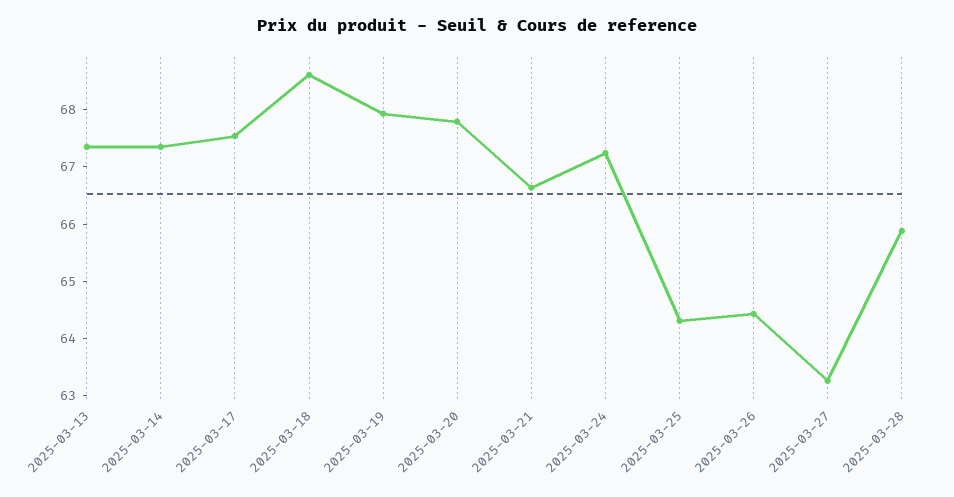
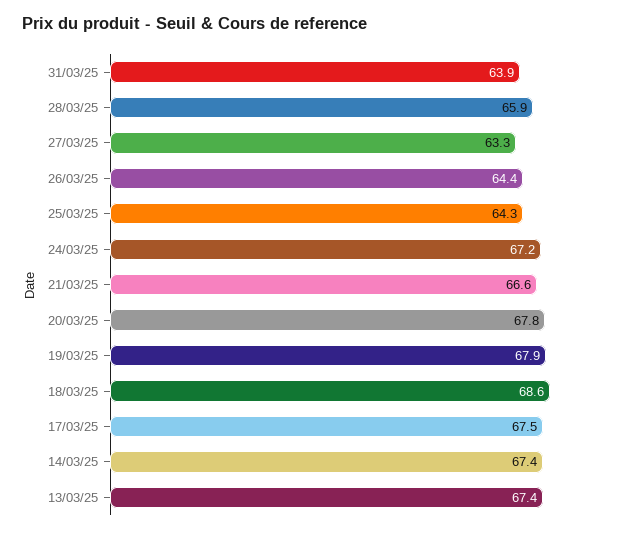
31/03/25: none -> 63.9

